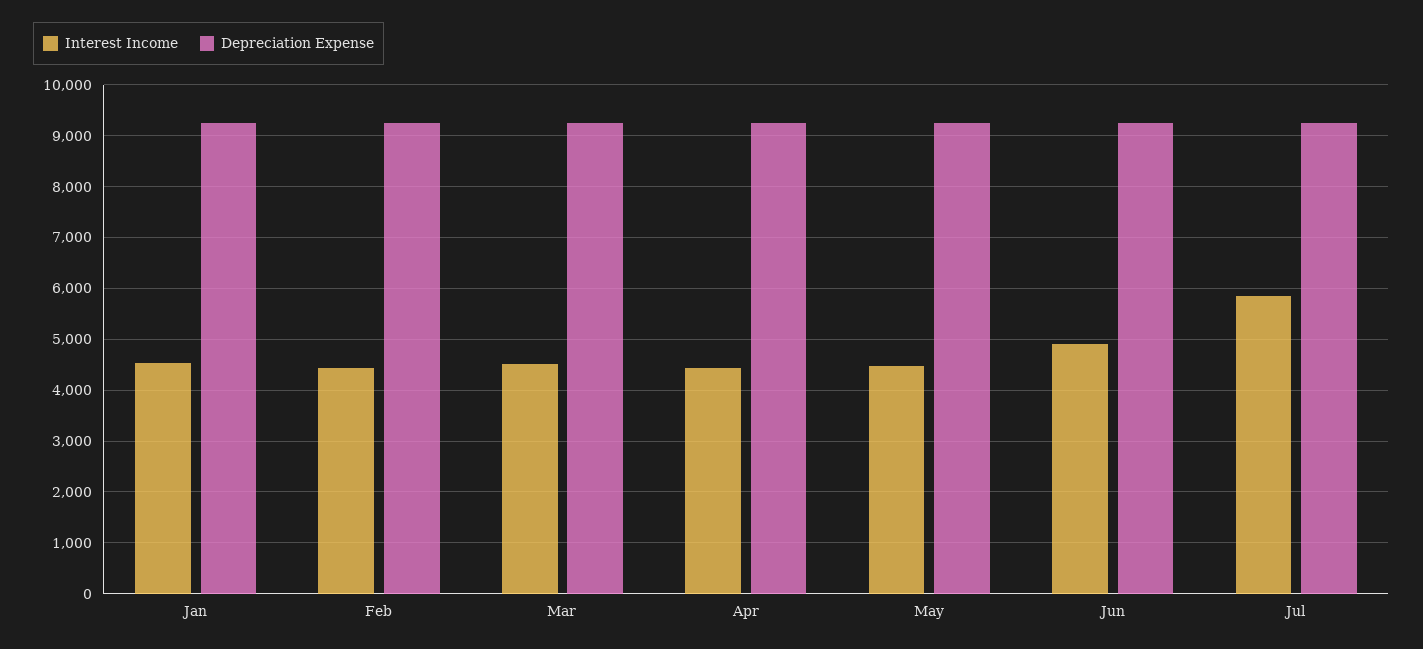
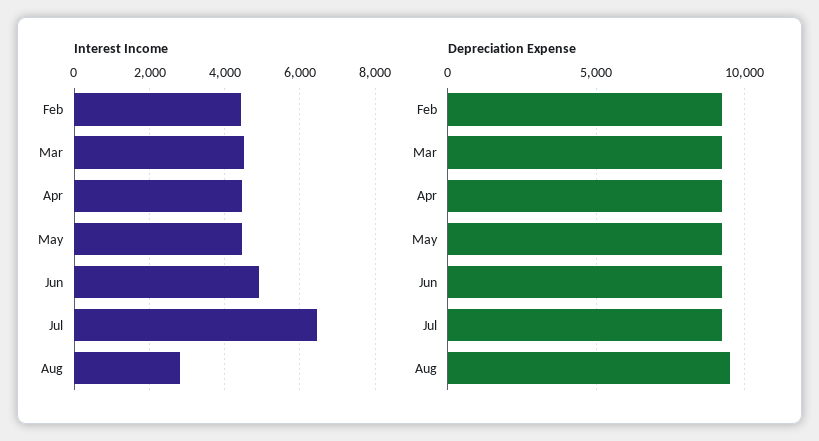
Interest Income, Jan: 4600 -> none
Depreciation Expense, Jan: 9200 -> none
Interest Income, Jul: 5800 -> 6400
Interest Income, Aug: none -> 2800
Depreciation Expense, Aug: none -> 9500

